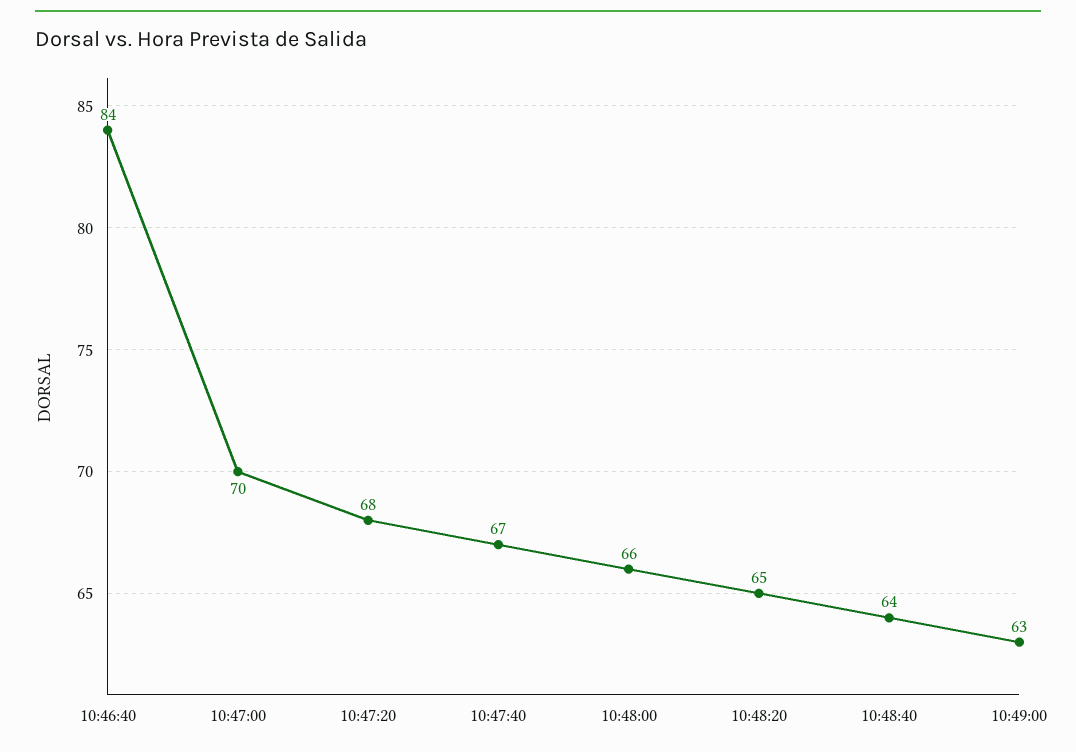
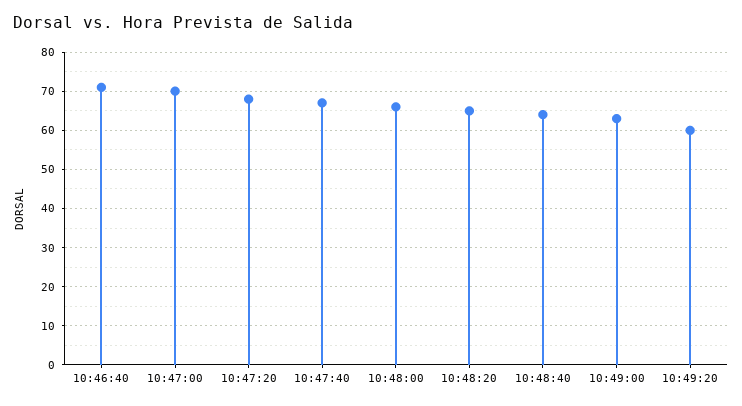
10:46:40: 84 -> 70
10:49:20: none -> 60

